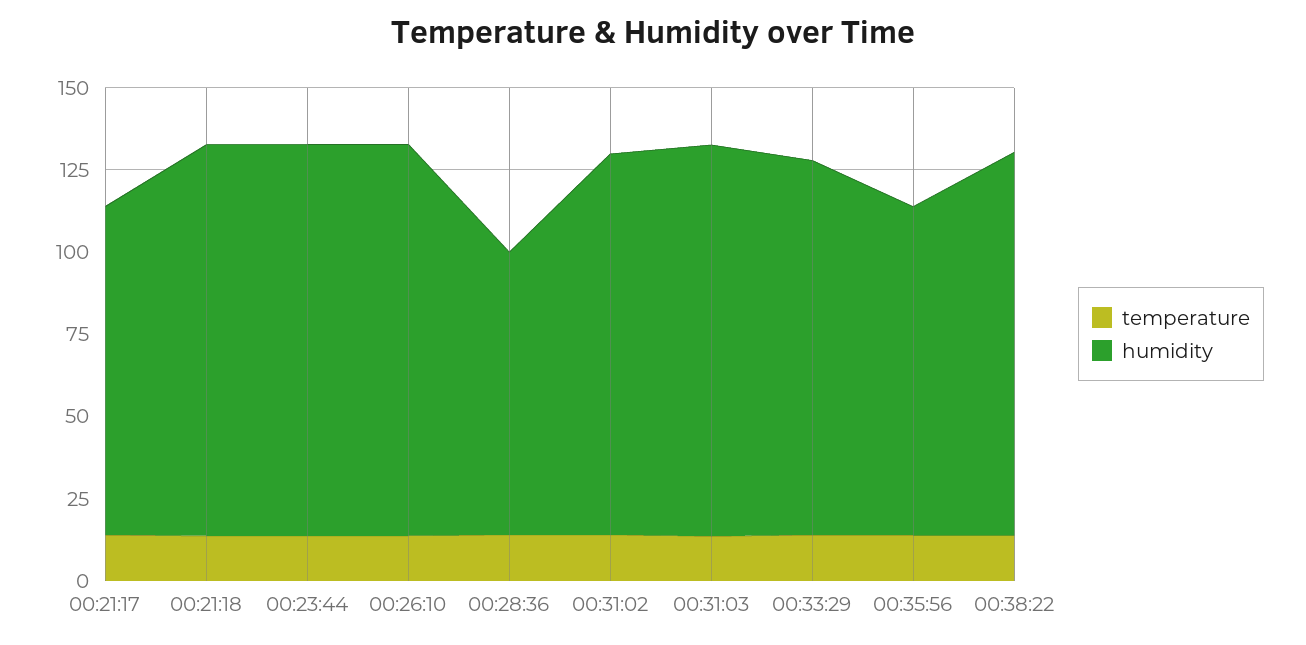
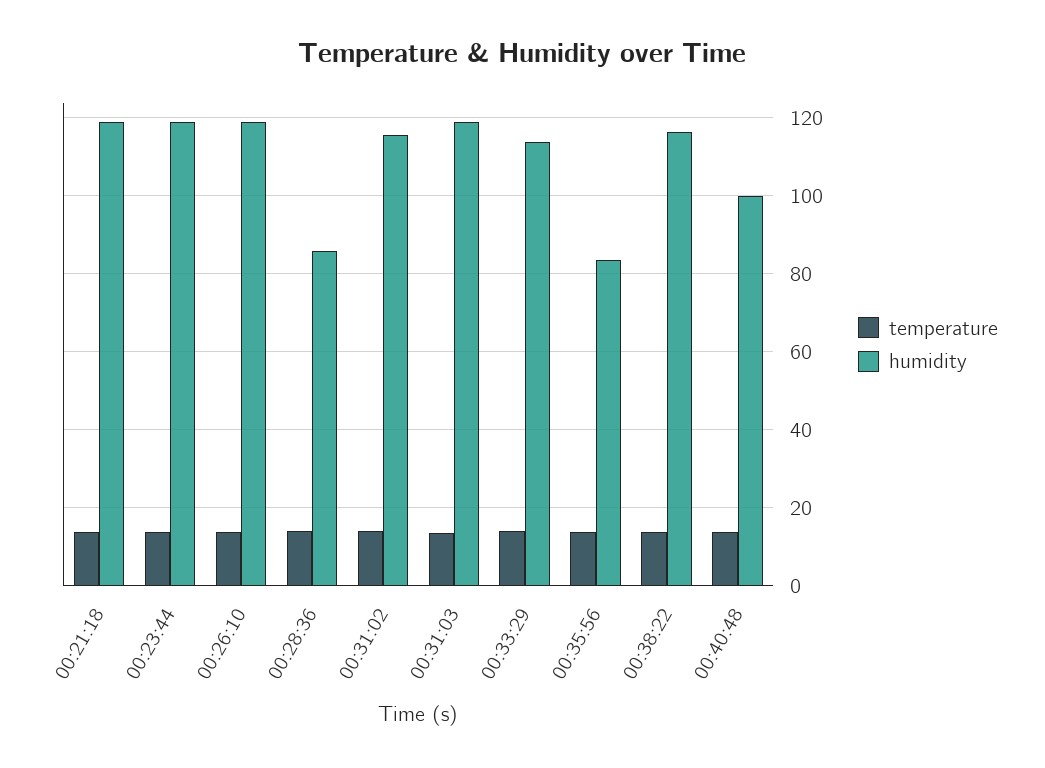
temperature, 00:21:17: 15 -> none
humidity, 00:21:17: 100 -> none
humidity, 00:35:56: 100 -> 84
temperature, 00:40:48: none -> 14
humidity, 00:40:48: none -> 100

